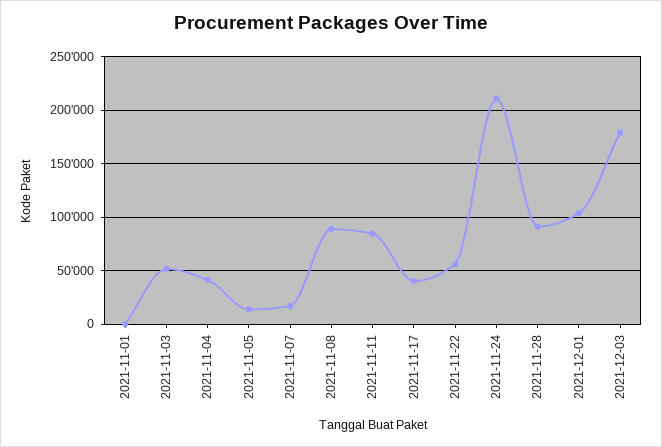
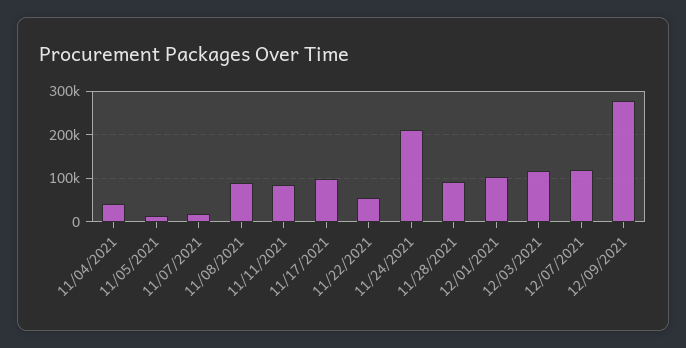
2021-11-01: 0 -> none
2021-11-03: 50000 -> none
2021-11-17: 40000 -> 100000
2021-12-03: 180000 -> 120000
12/07/2021: none -> 120000
12/09/2021: none -> 280000

